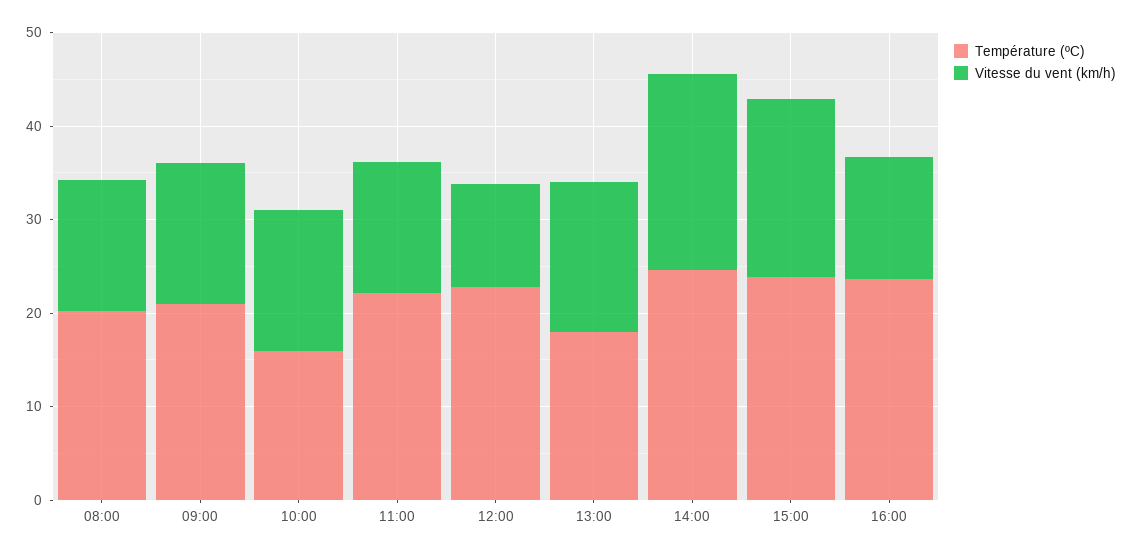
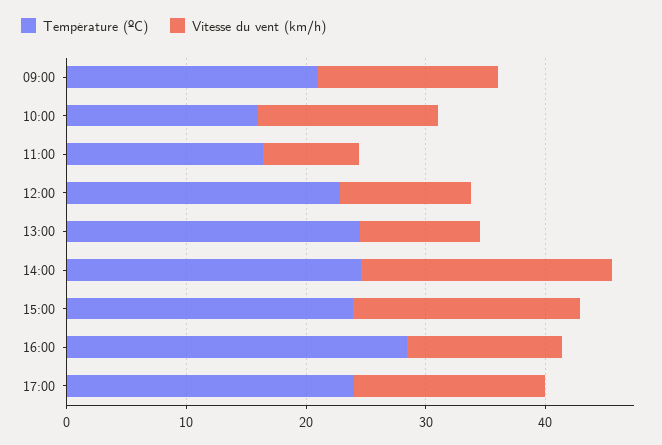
Température (ºC), 08:00: 20 -> none
Vitesse du vent (km/h), 08:00: 14 -> none
Température (ºC), 11:00: 22 -> 16
Vitesse du vent (km/h), 11:00: 14 -> 8
Température (ºC), 13:00: 18 -> 24
Vitesse du vent (km/h), 13:00: 16 -> 10
Température (ºC), 16:00: 24 -> 28
Température (ºC), 17:00: none -> 24
Vitesse du vent (km/h), 17:00: none -> 16

